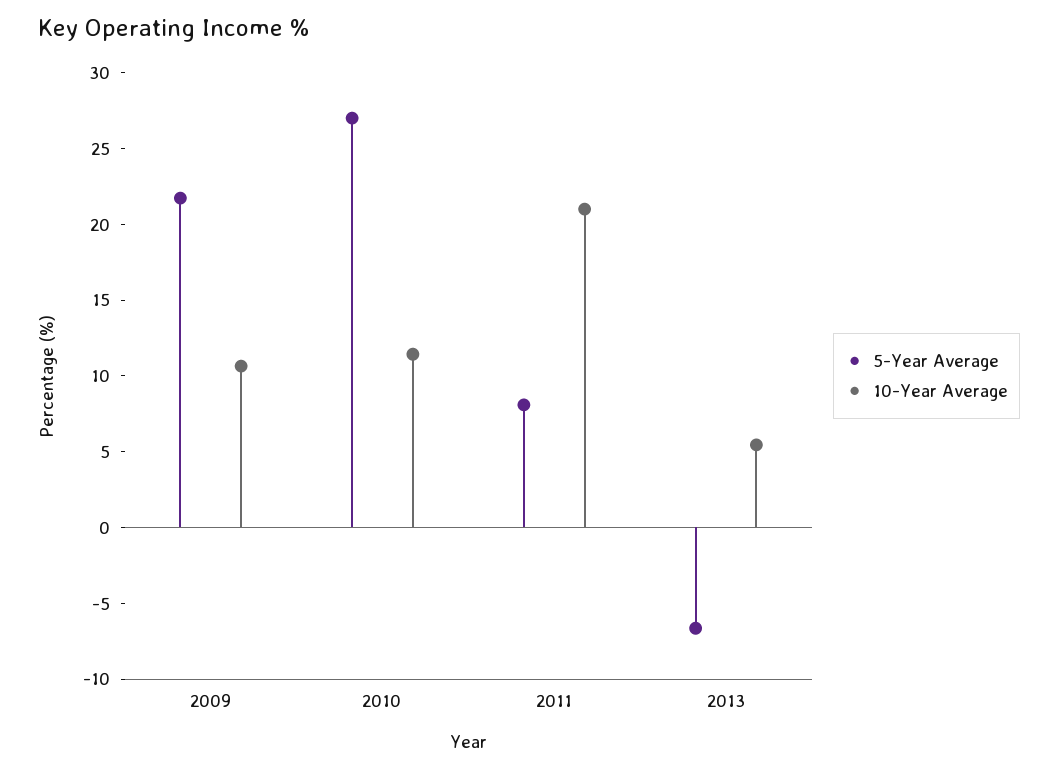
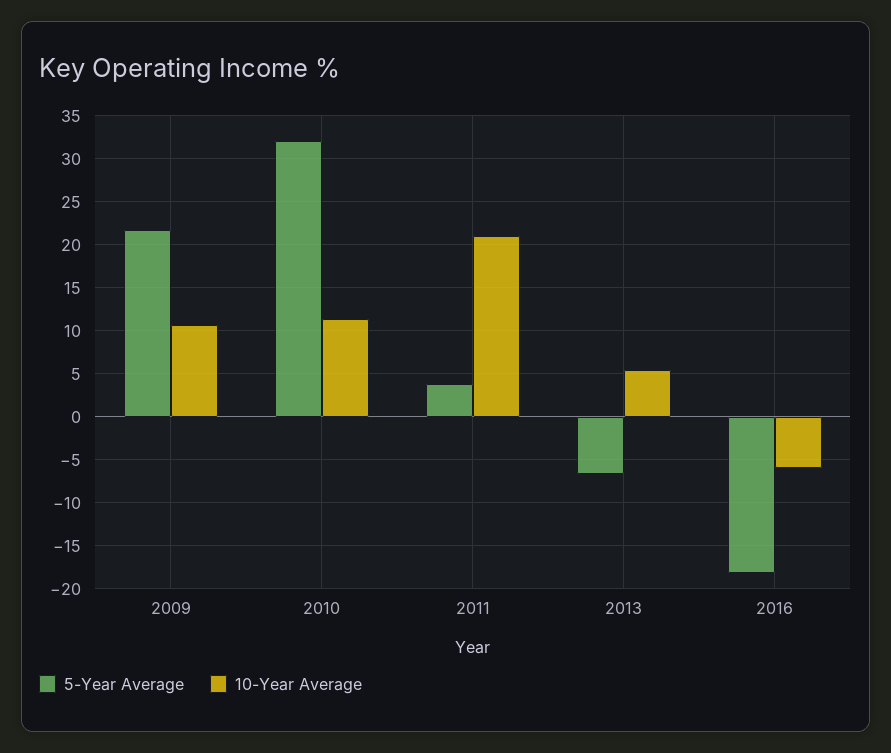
5-Year Average, 2010: 27 -> 32
5-Year Average, 2011: 8 -> 4
5-Year Average, 2016: none -> -18
10-Year Average, 2016: none -> -6

